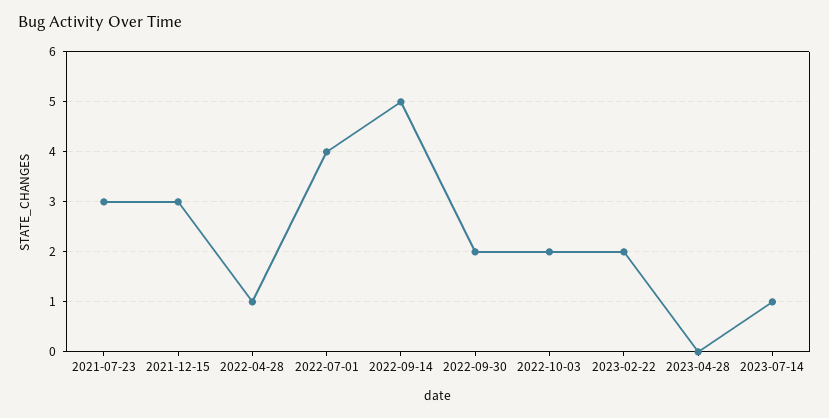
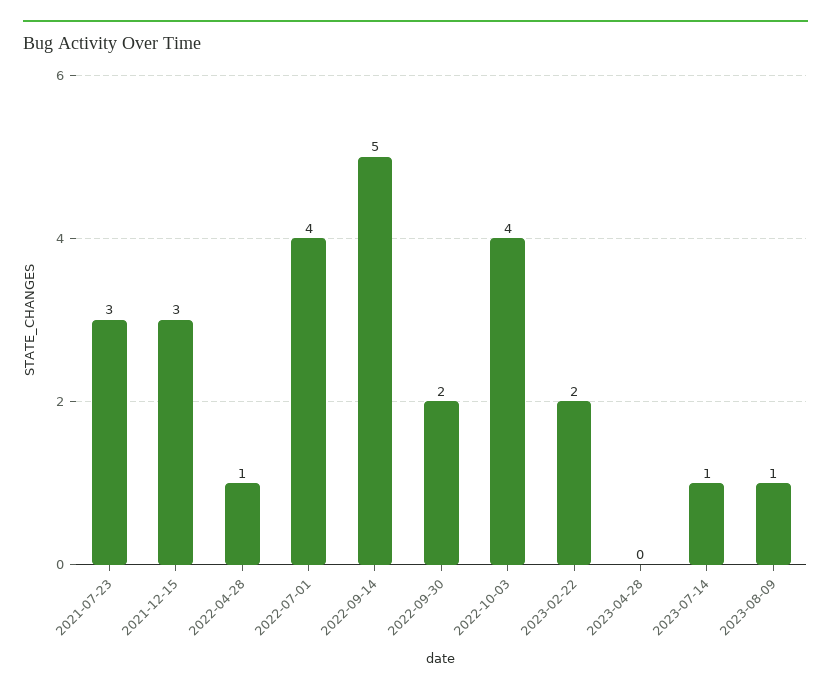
2022-10-03: 2 -> 4
2023-08-09: none -> 1

